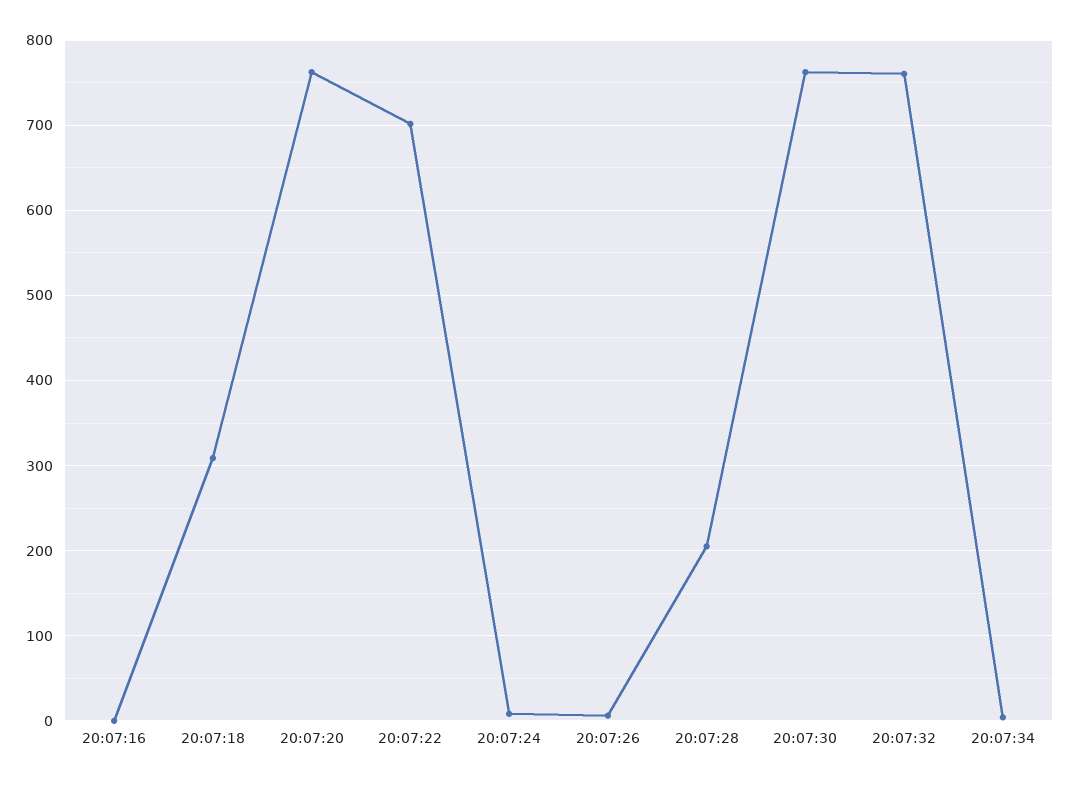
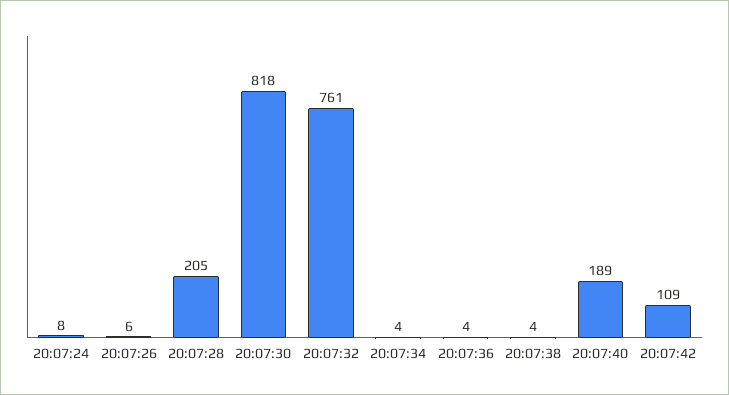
20:07:16: 0 -> none
20:07:18: 310 -> none
20:07:20: 760 -> none
20:07:22: 700 -> none
20:07:30: 760 -> 818
20:07:36: none -> 4
20:07:38: none -> 4
20:07:40: none -> 189
20:07:42: none -> 109

